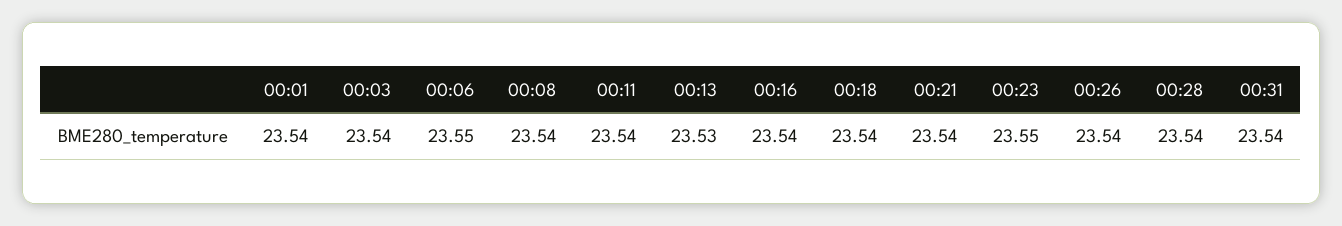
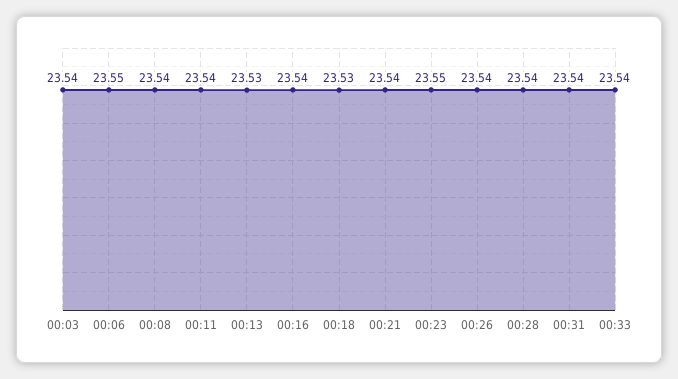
00:01: 23.54 -> none
00:18: 23.54 -> 23.53
00:33: none -> 23.54

